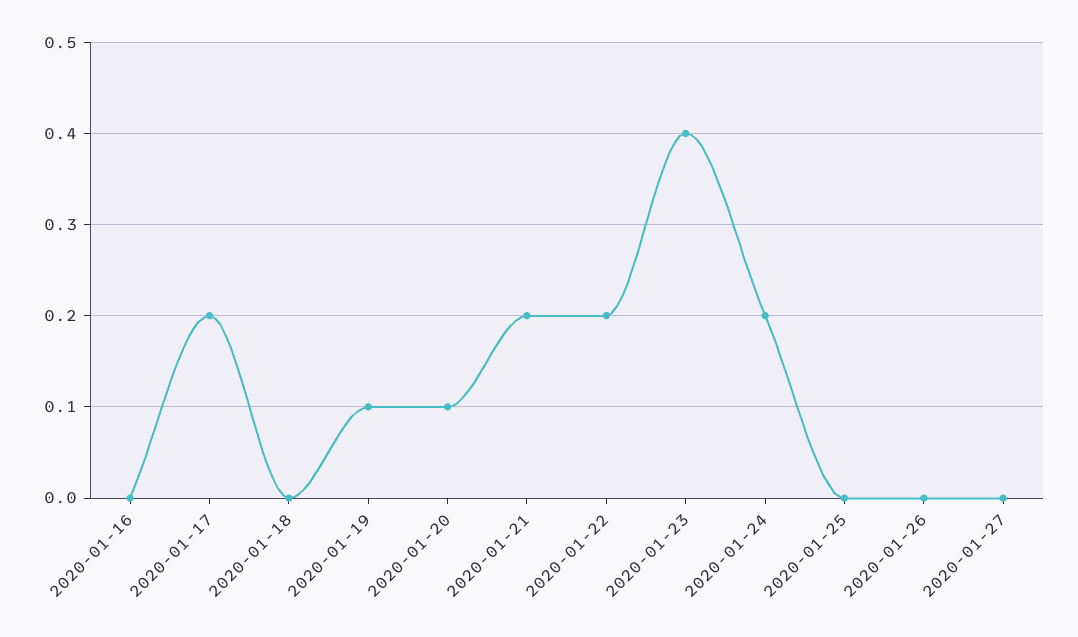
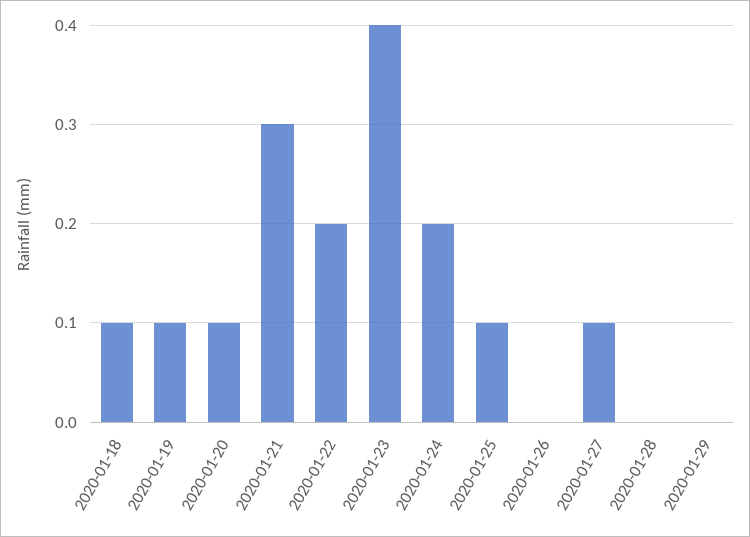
2020-01-16: 0 -> none
2020-01-17: 0.2 -> none
2020-01-18: 0 -> 0.1
2020-01-21: 0.2 -> 0.3
2020-01-25: 0 -> 0.1
2020-01-27: 0 -> 0.1
2020-01-28: none -> 0
2020-01-29: none -> 0

